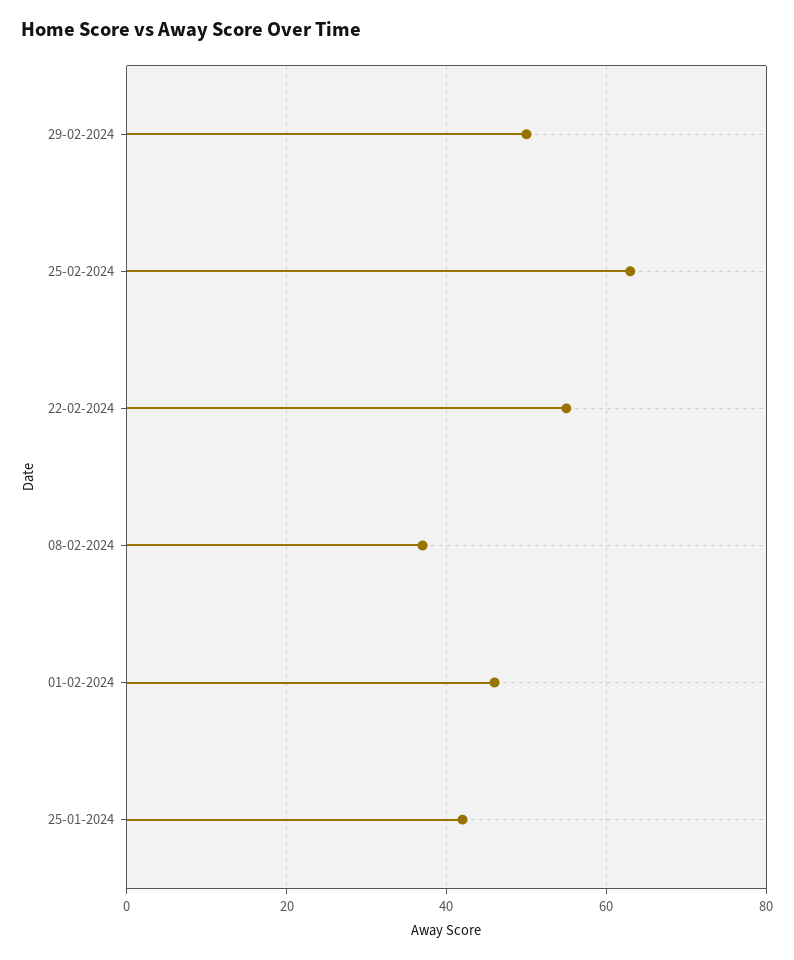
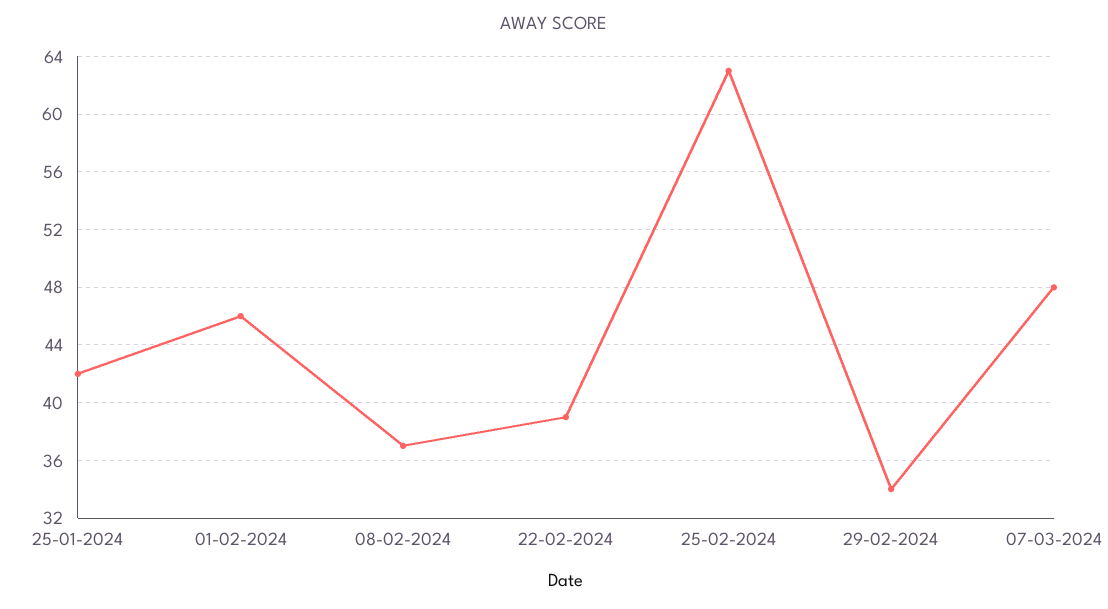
29-02-2024: 50 -> 34
22-02-2024: 55 -> 39
07-03-2024: none -> 48

